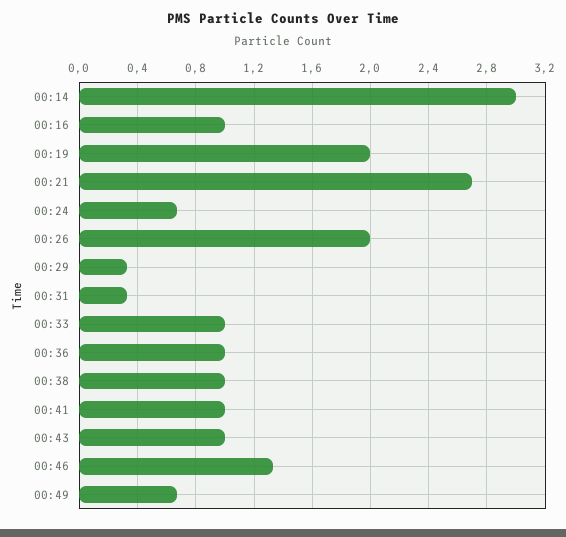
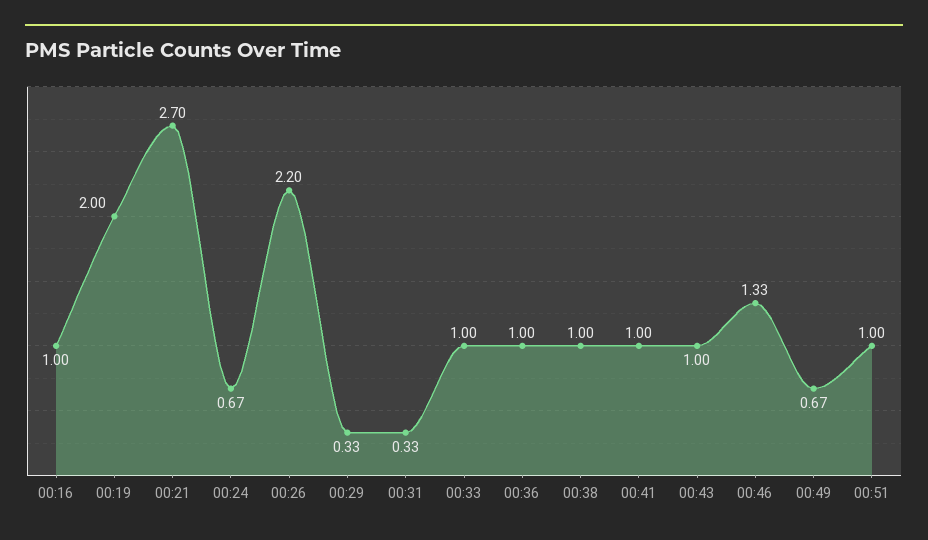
00:14: 3 -> none
00:26: 2 -> 2.2
00:51: none -> 1

